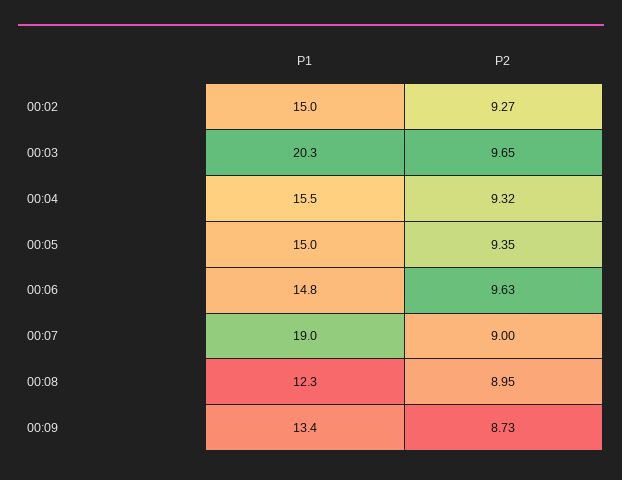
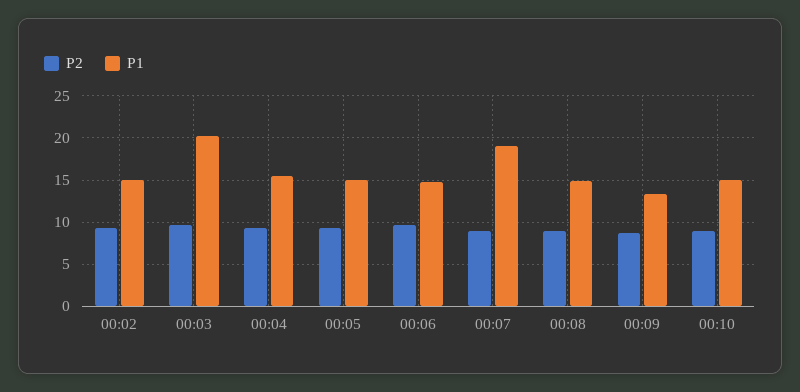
P1, 00:08: 12.3 -> 15
P2, 00:10: none -> 9
P1, 00:10: none -> 15

